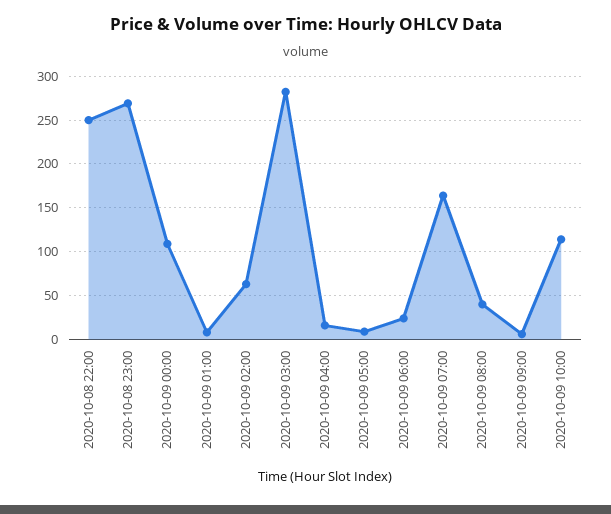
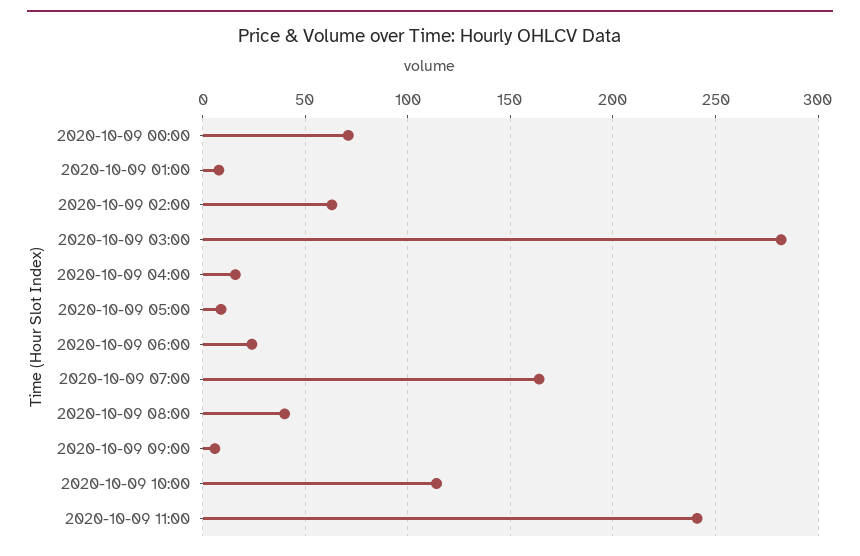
2020-10-08 22:00: 250 -> none
2020-10-08 23:00: 270 -> none
2020-10-09 00:00: 110 -> 70
2020-10-09 11:00: none -> 240

